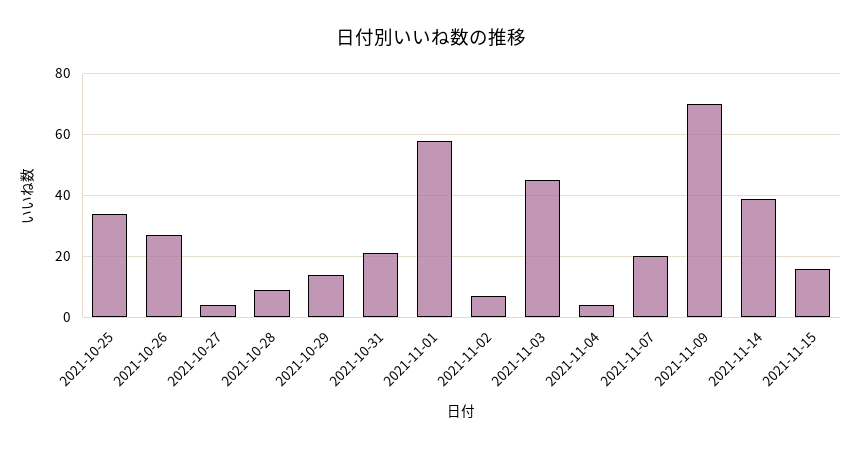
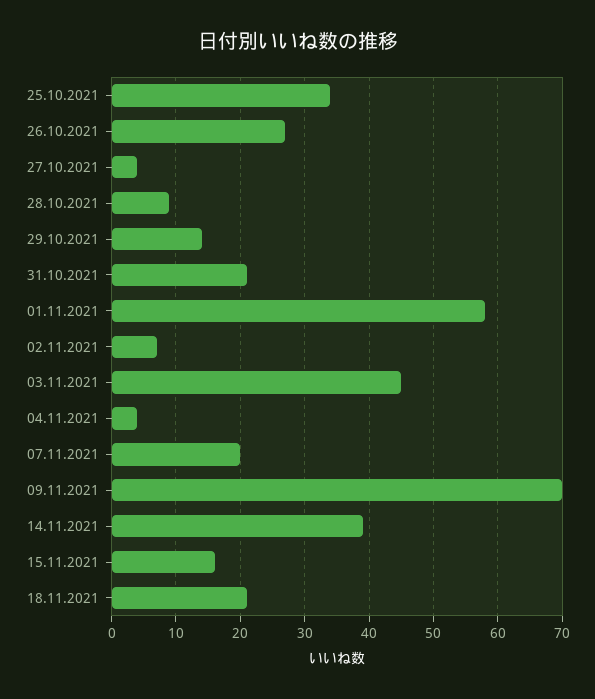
18.11.2021: none -> 21

